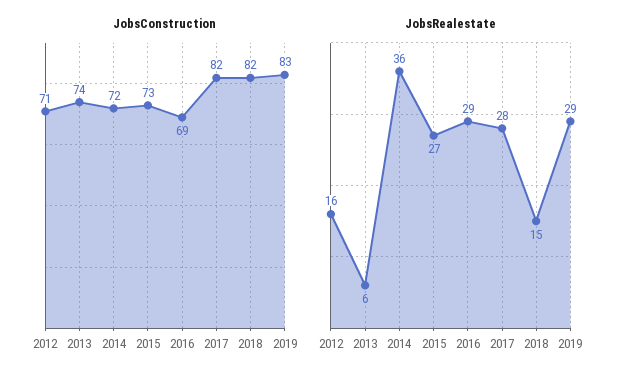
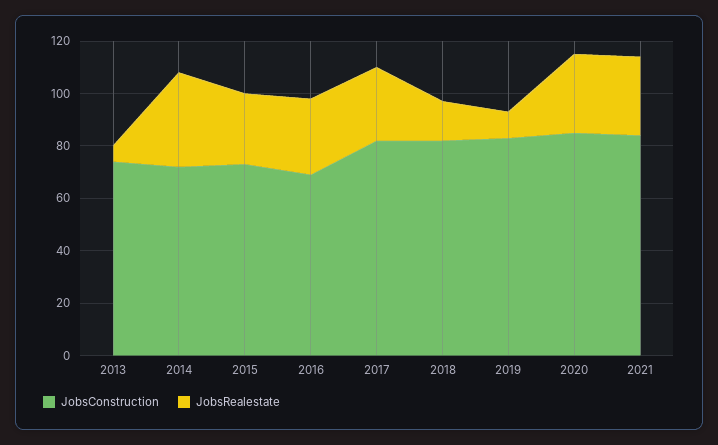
JobsConstruction, 2012: 71 -> none
JobsRealestate, 2012: 16 -> none
JobsRealestate, 2019: 29 -> 10
JobsConstruction, 2020: none -> 85
JobsRealestate, 2020: none -> 30
JobsConstruction, 2021: none -> 85
JobsRealestate, 2021: none -> 30

